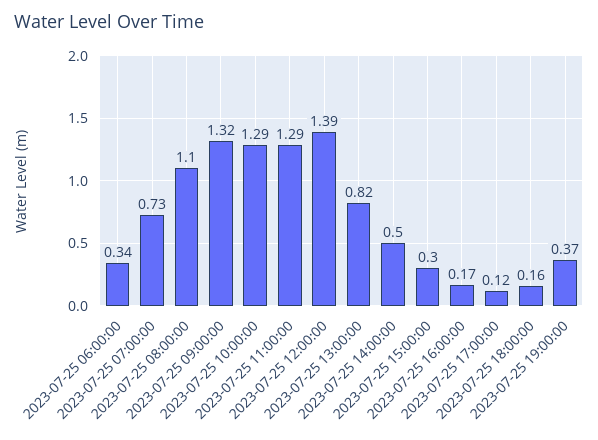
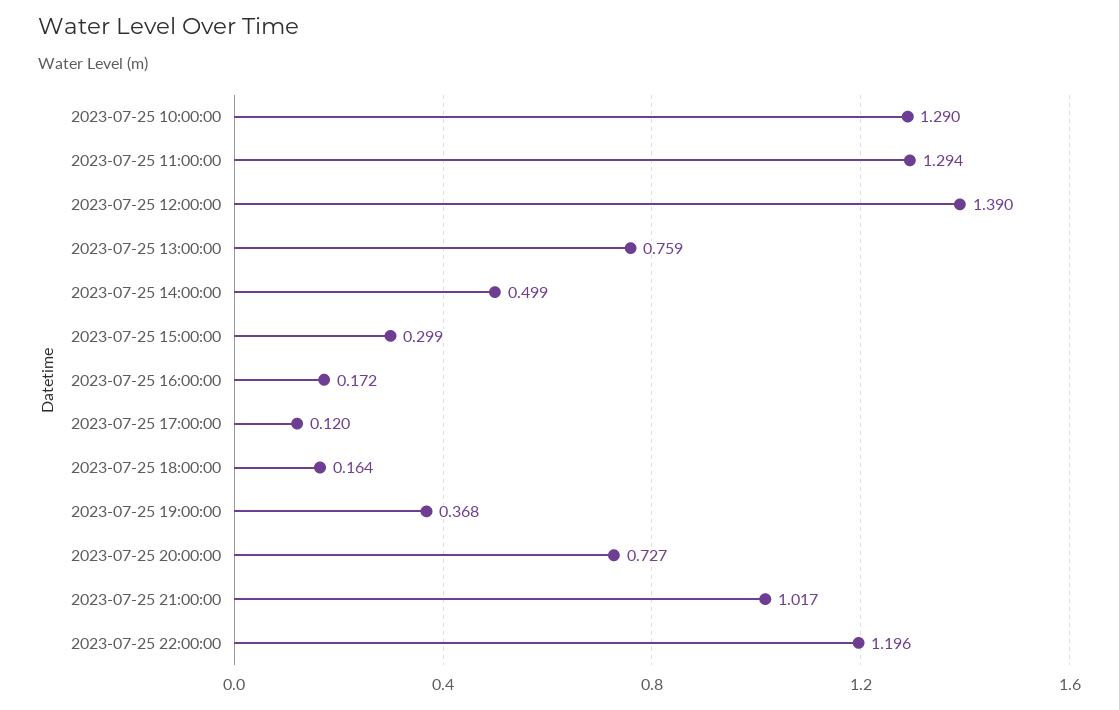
2023-07-25 06:00:00: 0.34 -> none
2023-07-25 07:00:00: 0.73 -> none
2023-07-25 08:00:00: 1.1 -> none
2023-07-25 09:00:00: 1.32 -> none
2023-07-25 13:00:00: 0.82 -> 0.759
2023-07-25 20:00:00: none -> 0.727
2023-07-25 21:00:00: none -> 1.017
2023-07-25 22:00:00: none -> 1.196

